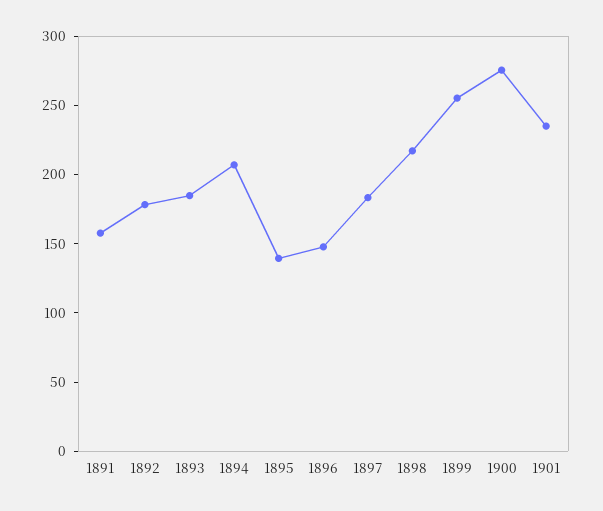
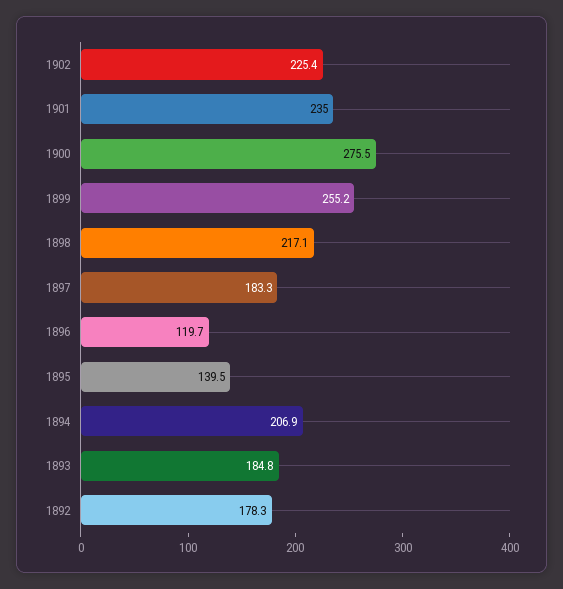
1891: 160 -> none
1896: 150 -> 119.7
1902: none -> 225.4

